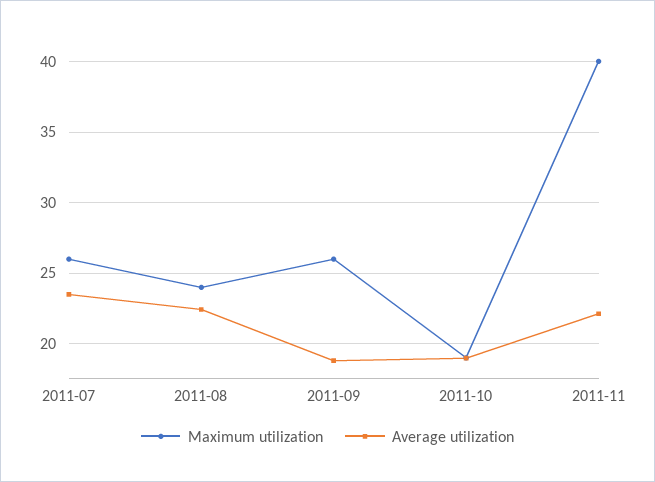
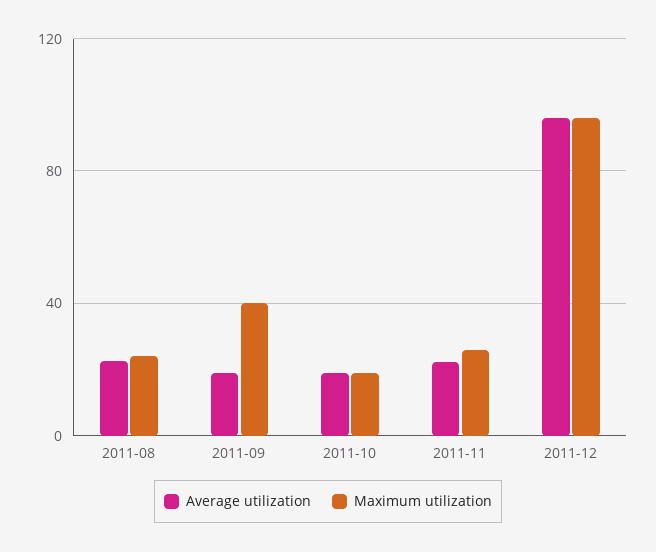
Maximum utilization, 2011-07: 26 -> none
Average utilization, 2011-07: 23.5 -> none
Maximum utilization, 2011-09: 26 -> 40
Maximum utilization, 2011-11: 40 -> 25
Average utilization, 2011-12: none -> 95
Maximum utilization, 2011-12: none -> 95

